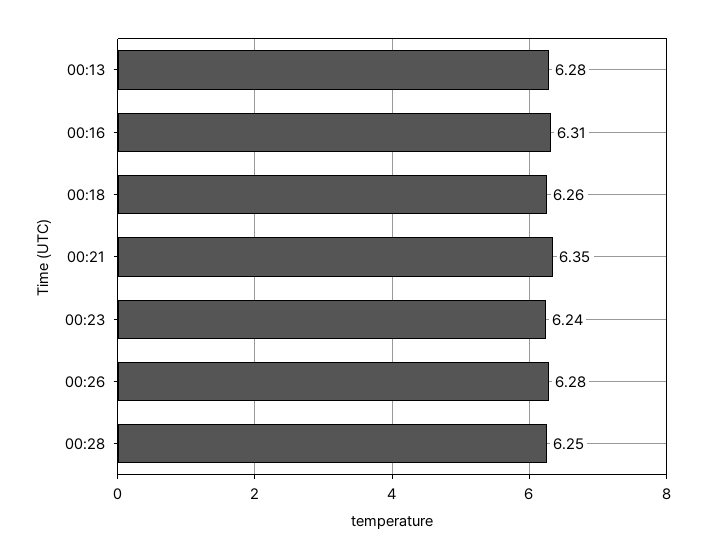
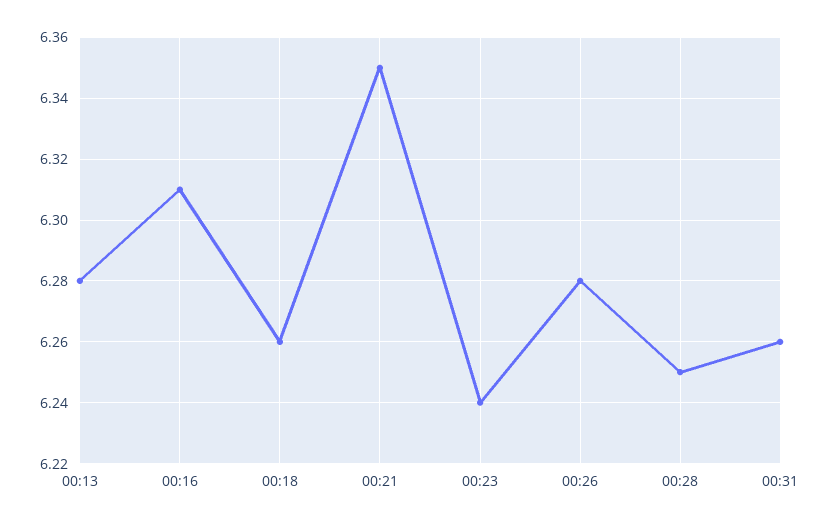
00:31: none -> 6.26

